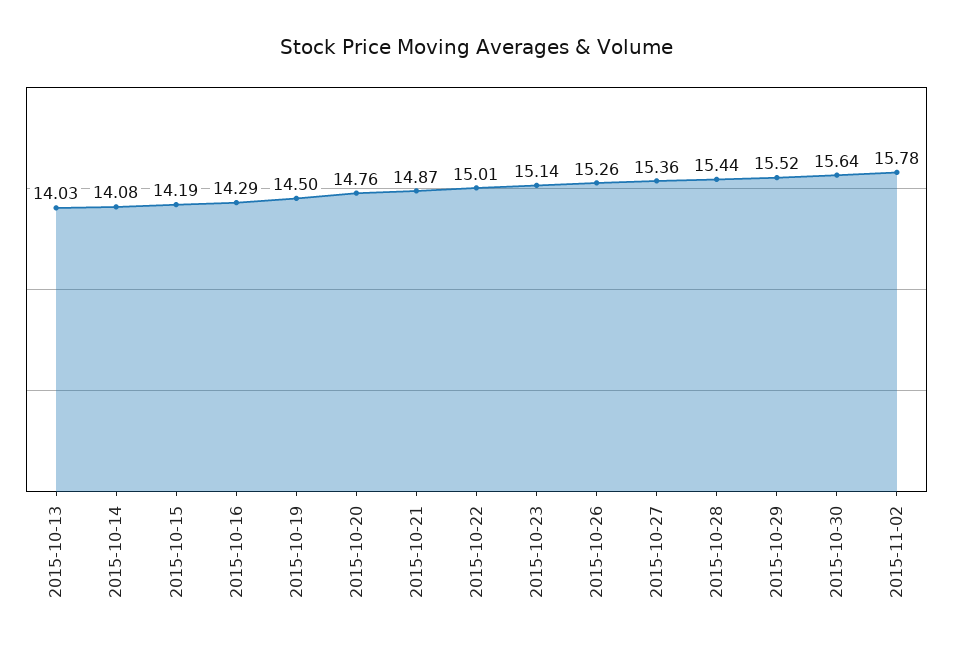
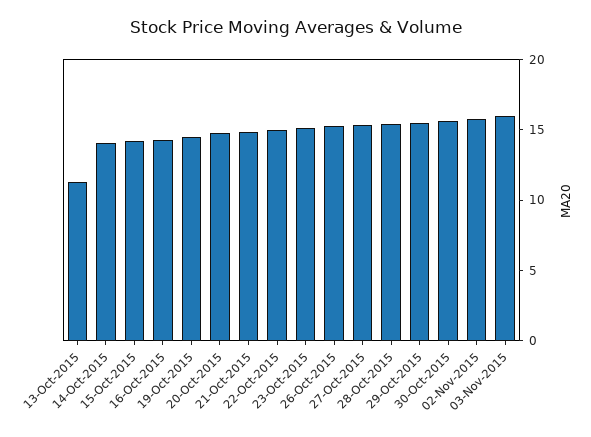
2015-10-13: 14.03 -> 11
03-Nov-2015: none -> 16

